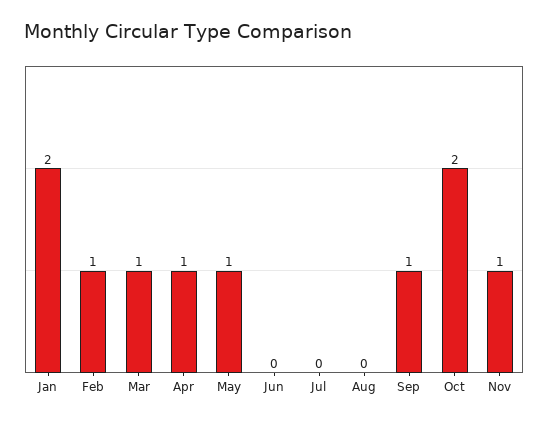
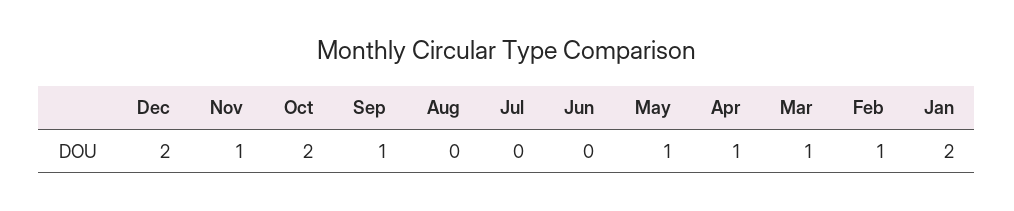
Dec: none -> 2

